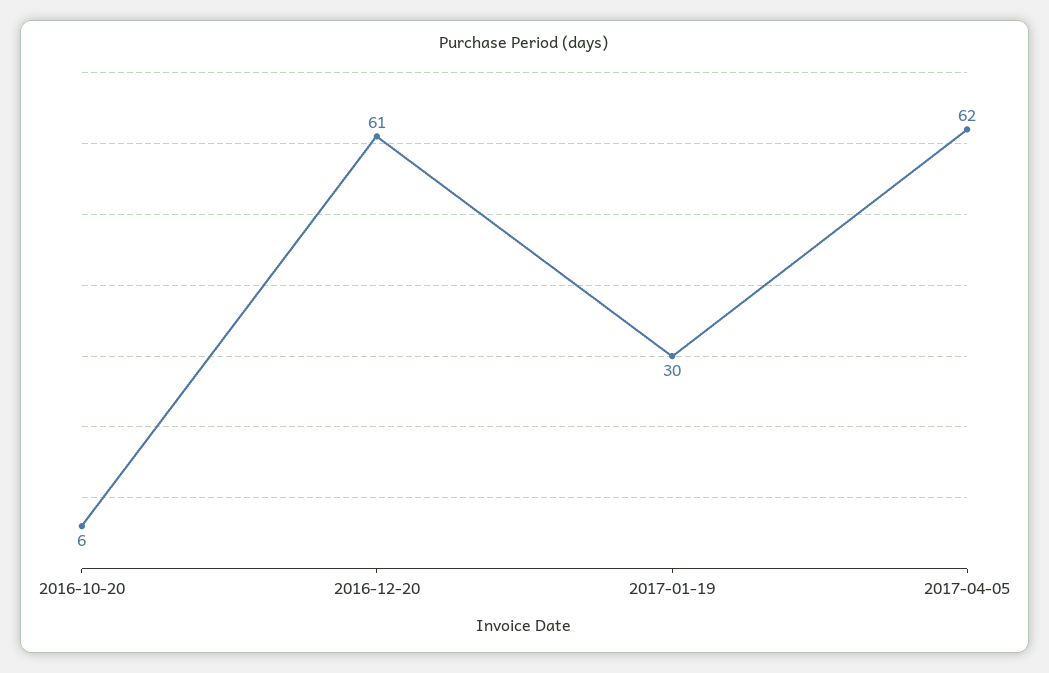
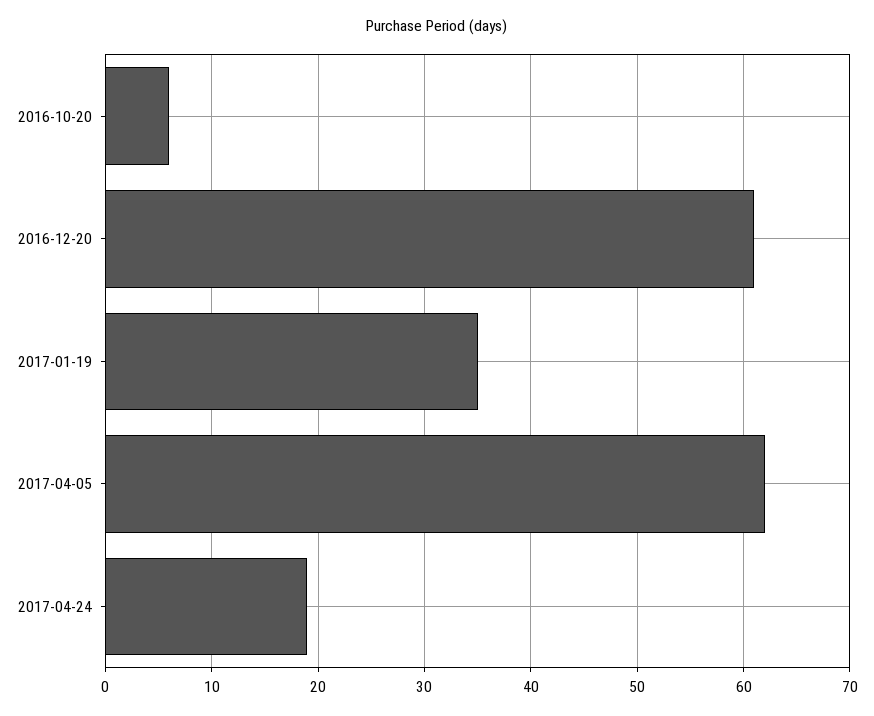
2017-01-19: 30 -> 35
2017-04-24: none -> 19

